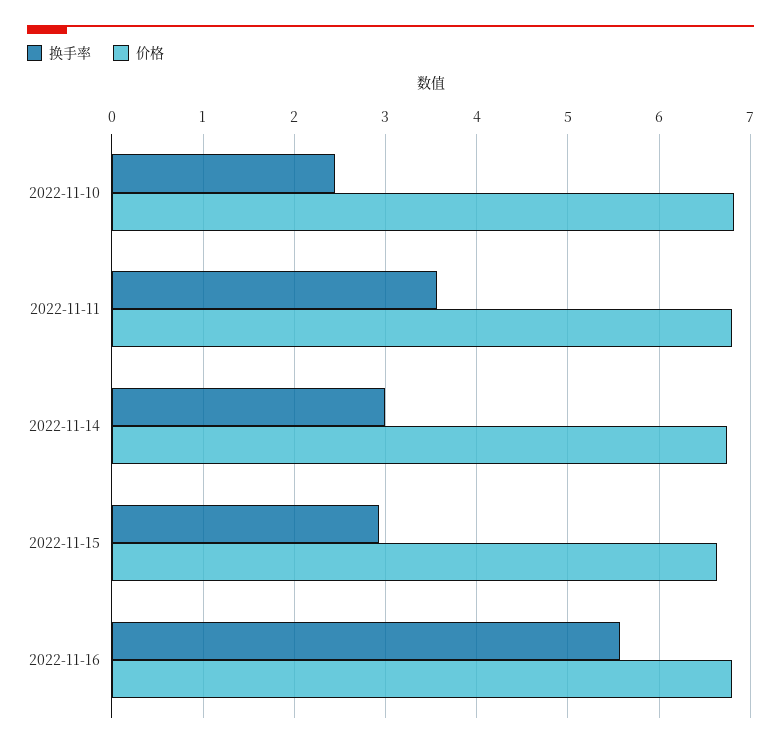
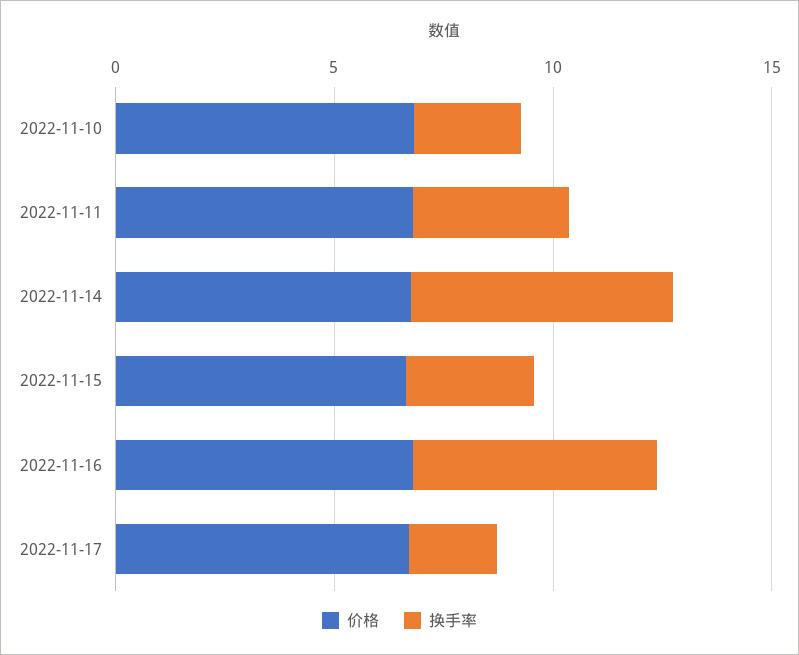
换手率, 2022-11-14: 3 -> 6
价格, 2022-11-17: none -> 7
换手率, 2022-11-17: none -> 2

